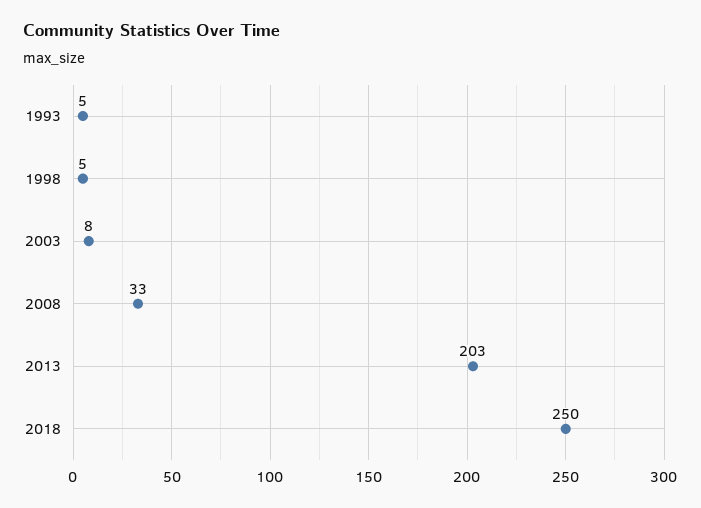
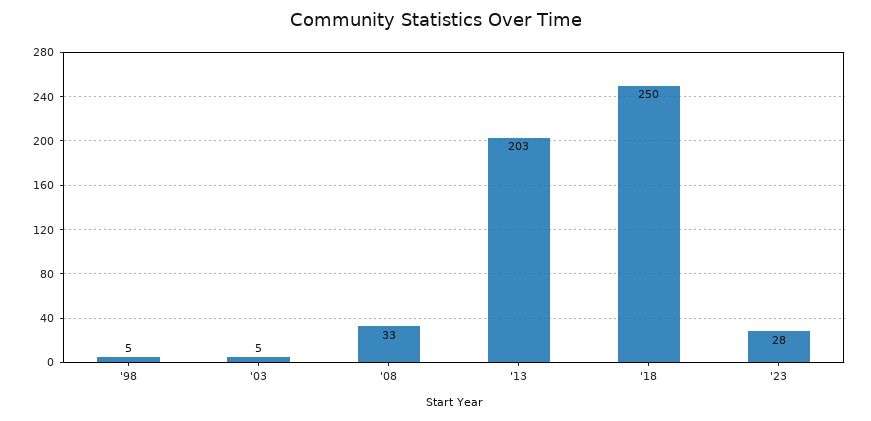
1993: 5 -> none
2003: 8 -> 5
'23: none -> 28

